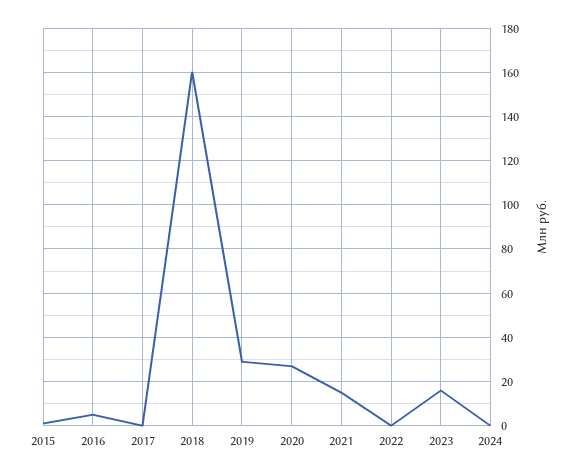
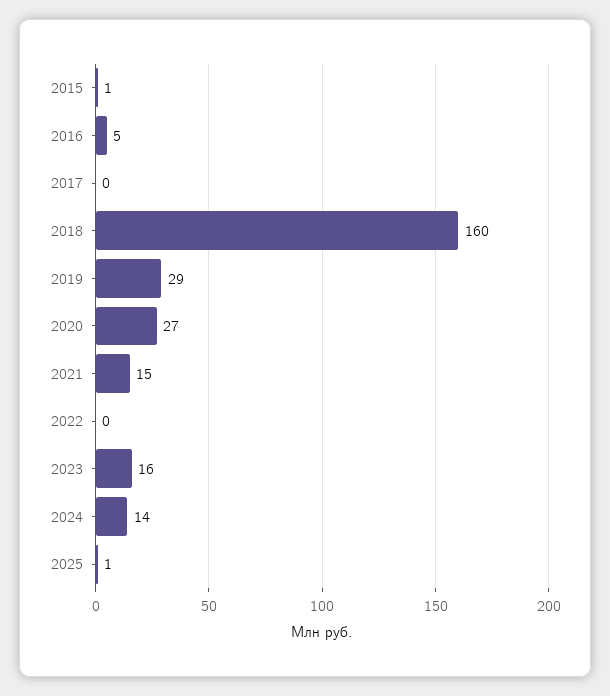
2024: 0 -> 14
2025: none -> 1

